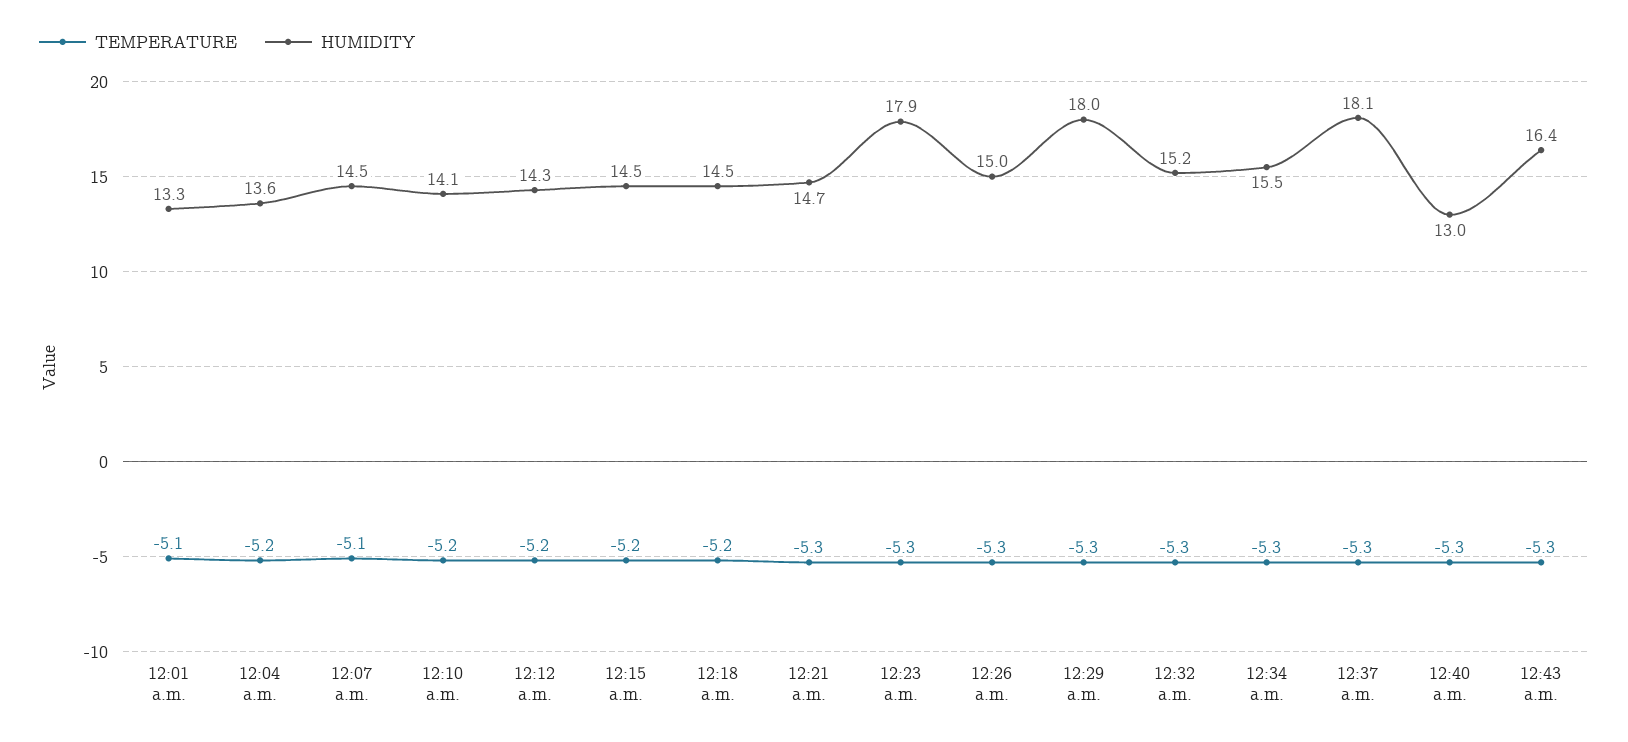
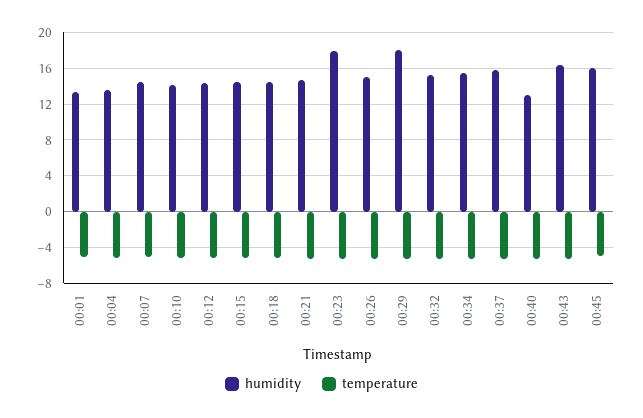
HUMIDITY, 12:37 a.m.: 18.1 -> 16
HUMIDITY, 00:45: none -> 16
TEMPERATURE, 00:45: none -> -5

